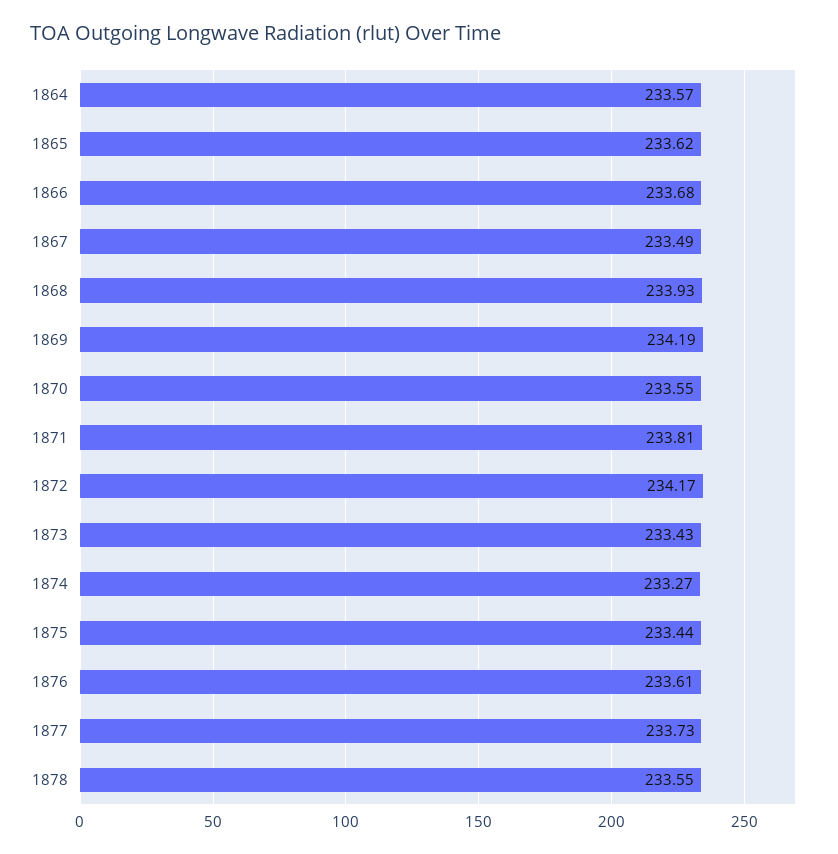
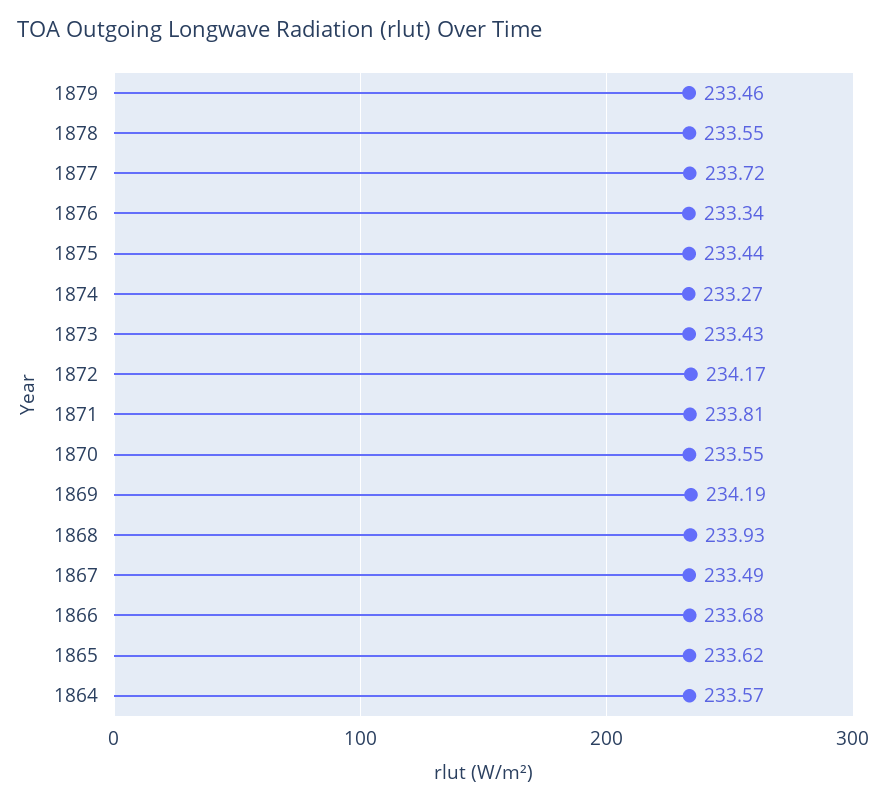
1876: 233.61 -> 233.34
1877: 233.73 -> 233.72
1879: none -> 233.46

